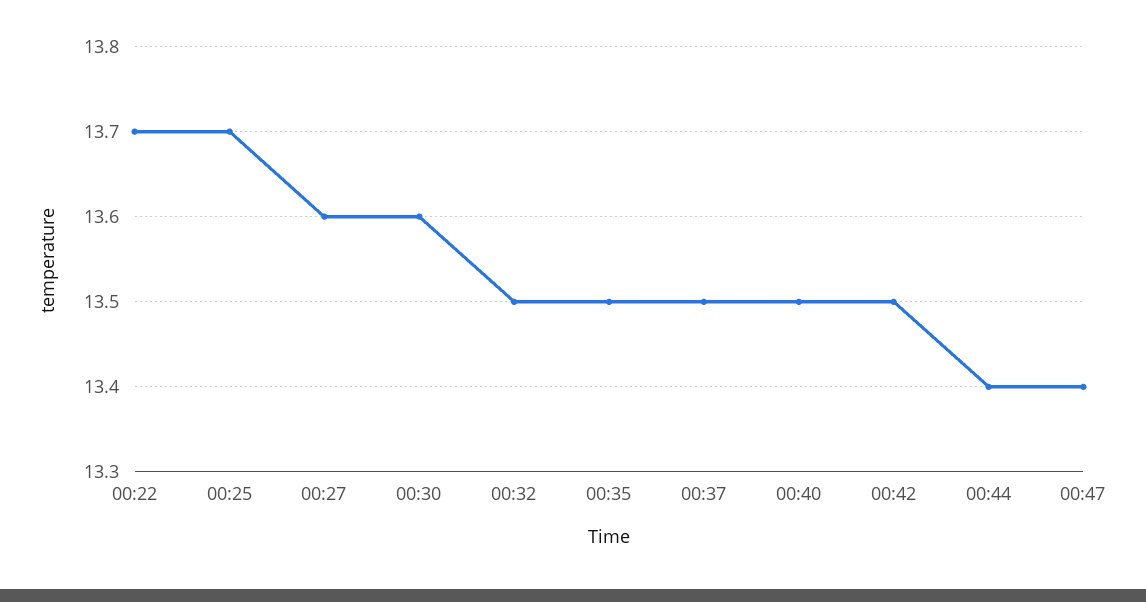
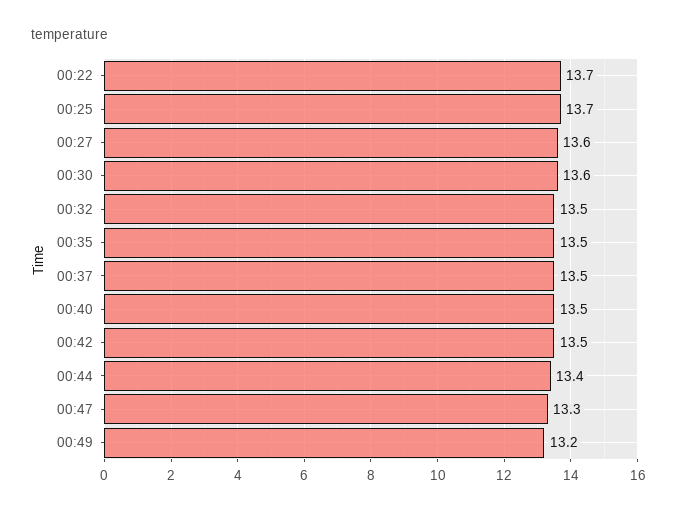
00:47: 13.4 -> 13.3
00:49: none -> 13.2

